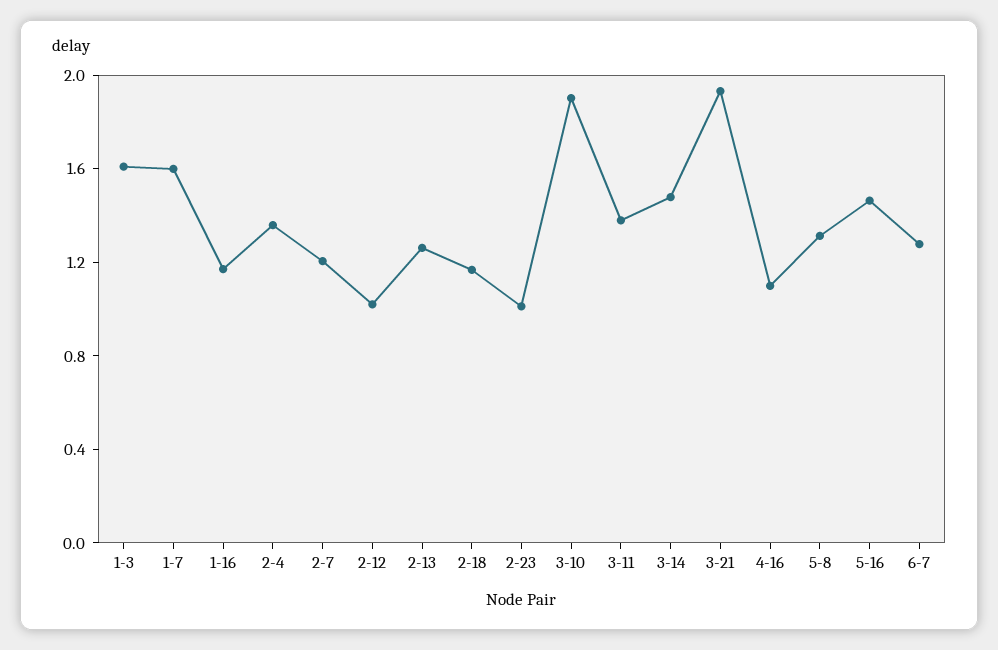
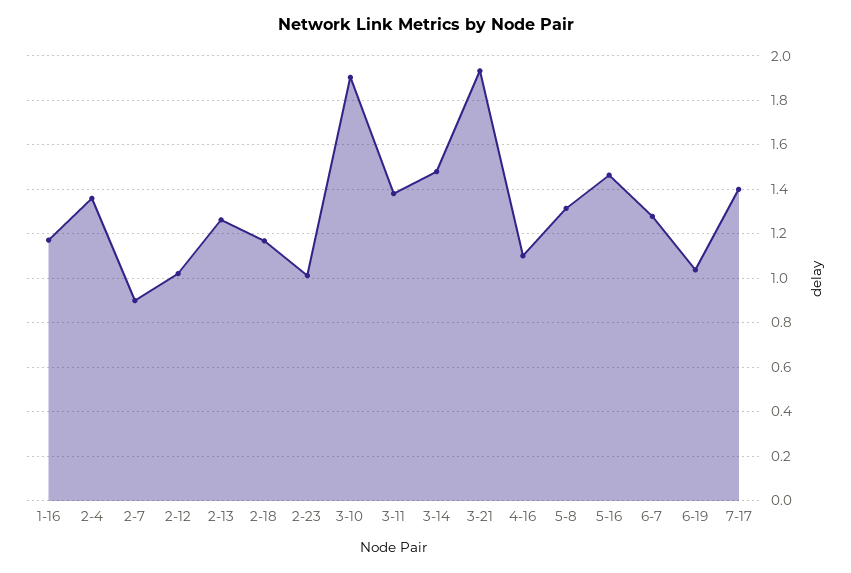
1-3: 1.6 -> none
1-7: 1.6 -> none
2-7: 1.2 -> 0.9
6-19: none -> 1.05
7-17: none -> 1.4

